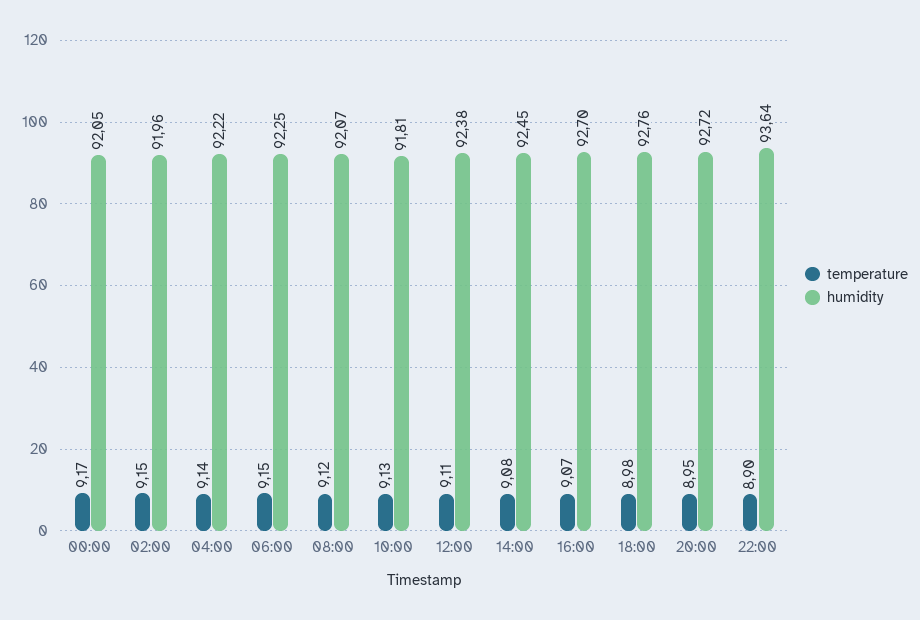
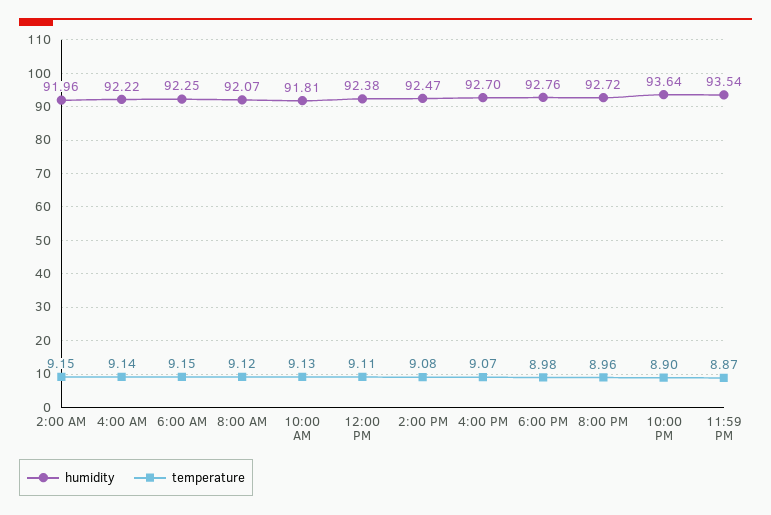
temperature, 00:00: 9.17 -> none
humidity, 00:00: 92.05 -> none
humidity, 14:00: 92.45 -> 92.47
temperature, 20:00: 8.95 -> 8.96
humidity, 11:59 PM: none -> 93.54
temperature, 11:59 PM: none -> 8.87

